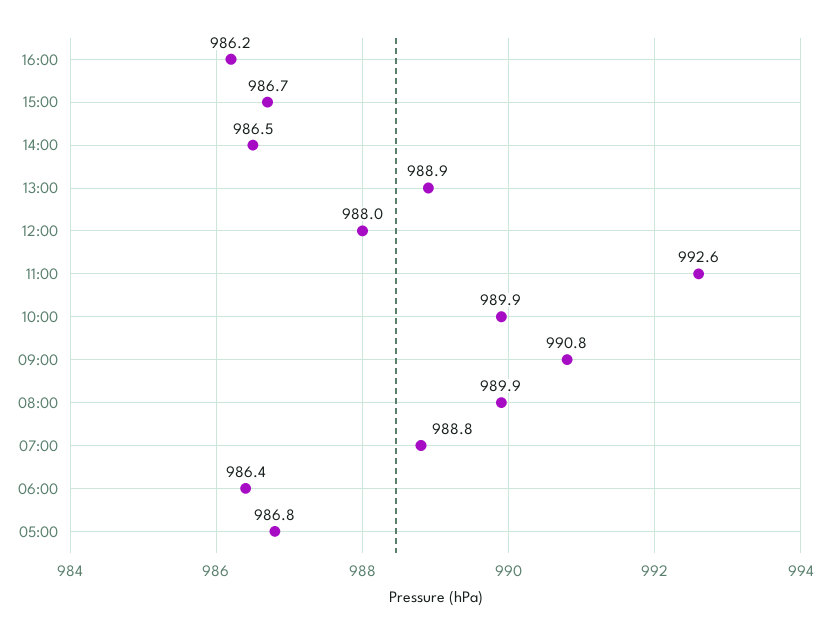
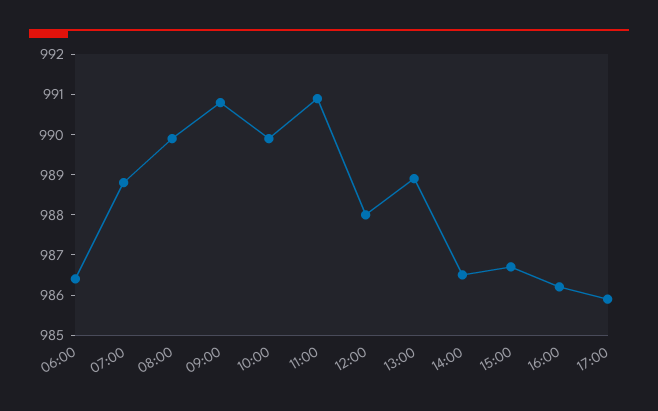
11:00: 992.6 -> 991
05:00: 986.8 -> none
17:00: none -> 986

